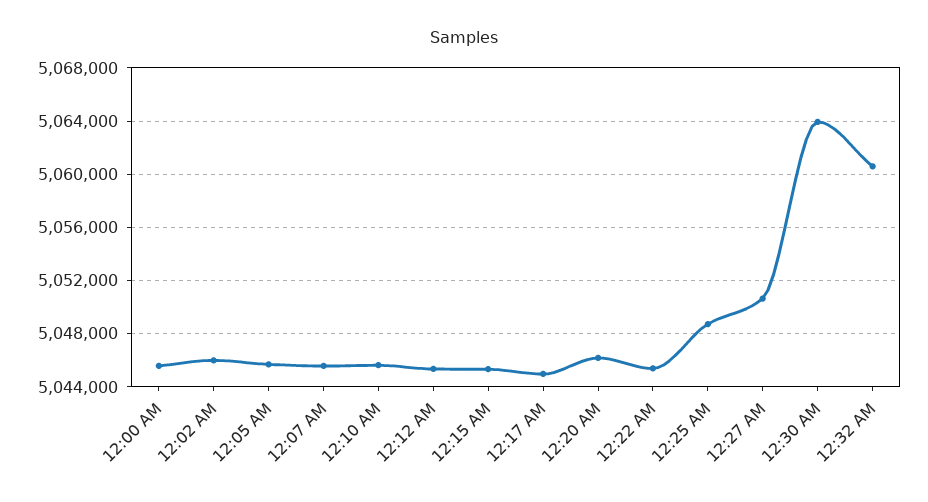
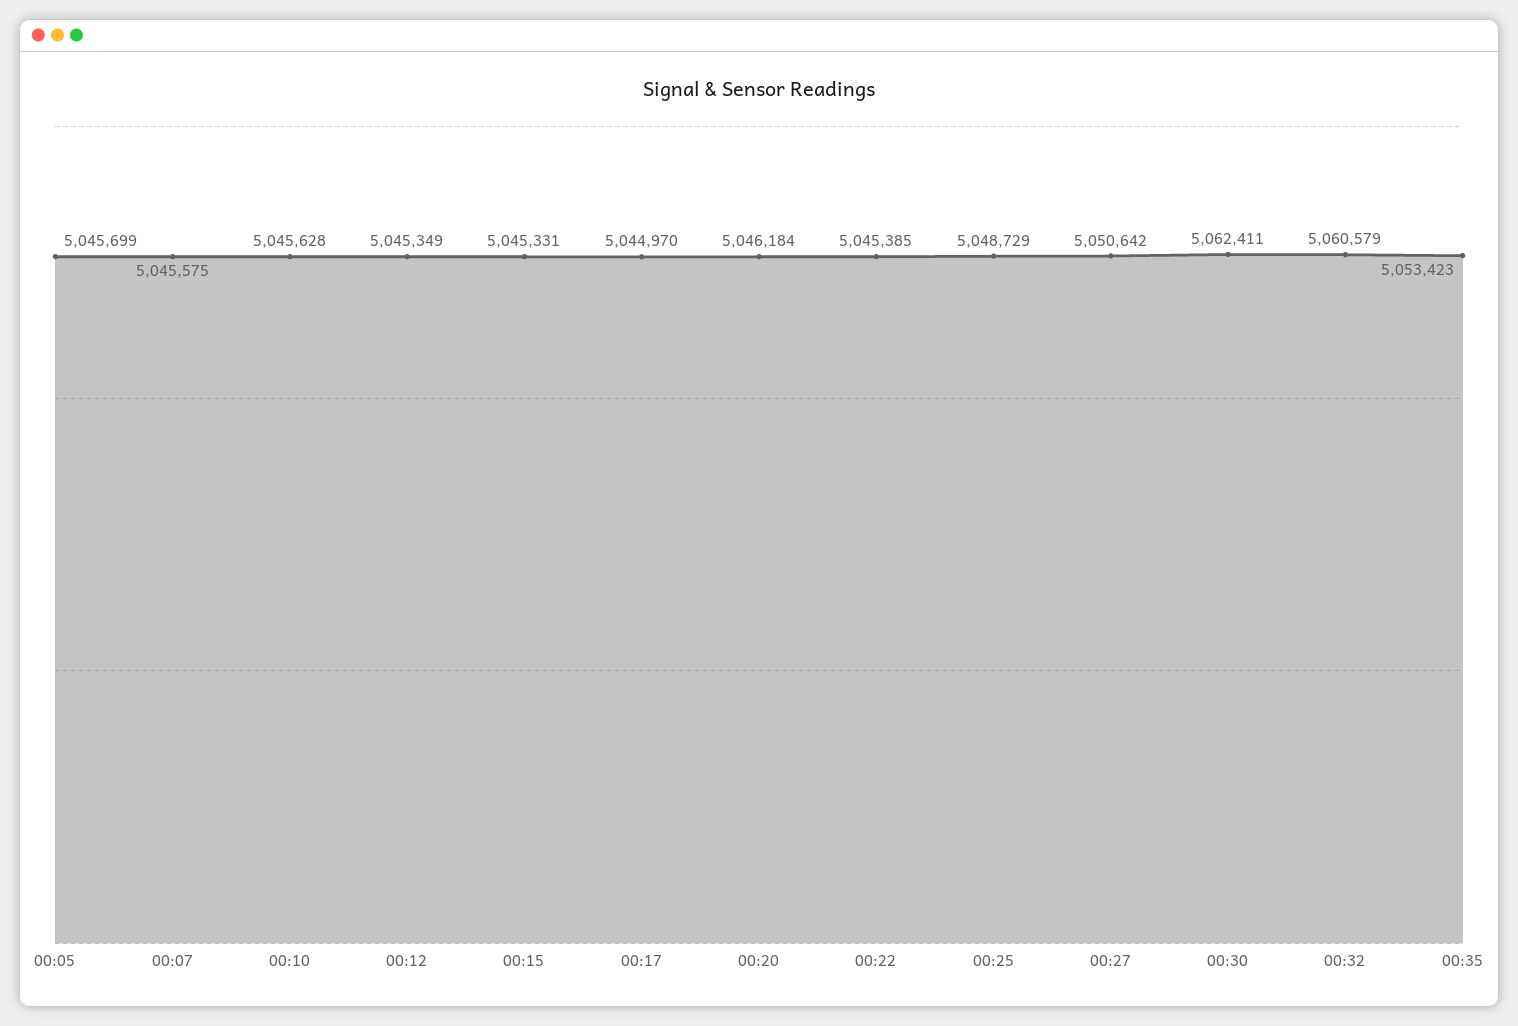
12:00 AM: 5045500 -> none
12:02 AM: 5046000 -> none
12:30 AM: 5064000 -> 5062411
00:35: none -> 5053423

